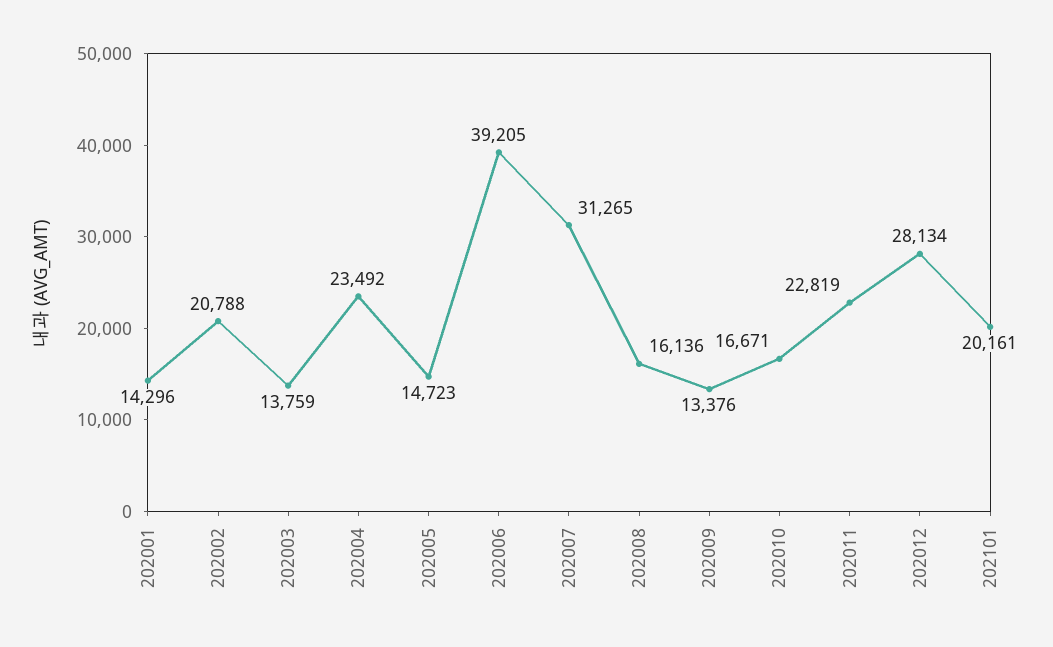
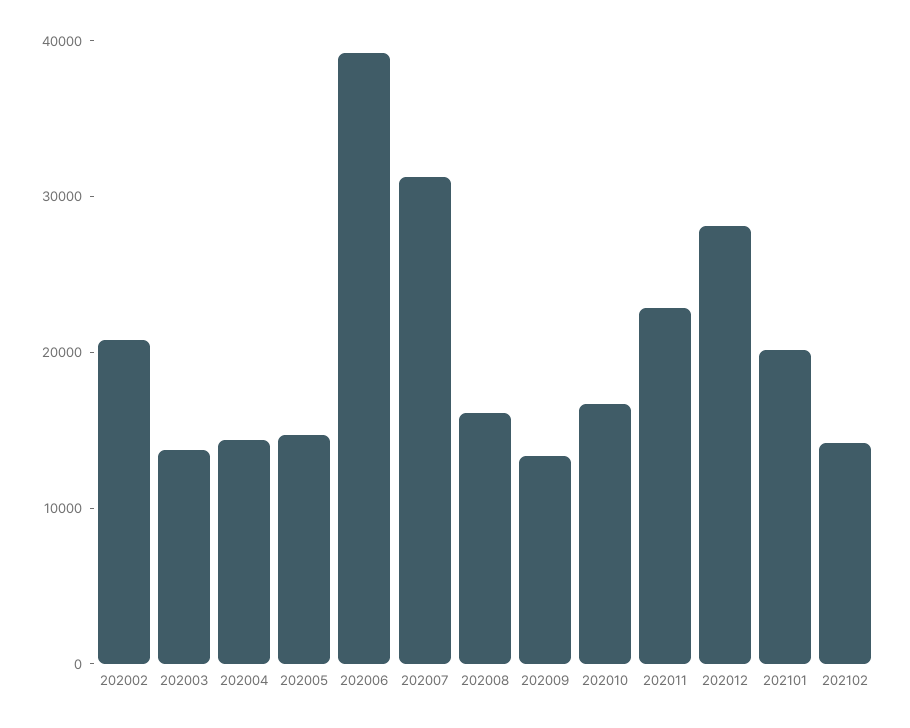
202001: 14296 -> none
202004: 23492 -> 14000
202102: none -> 14000

